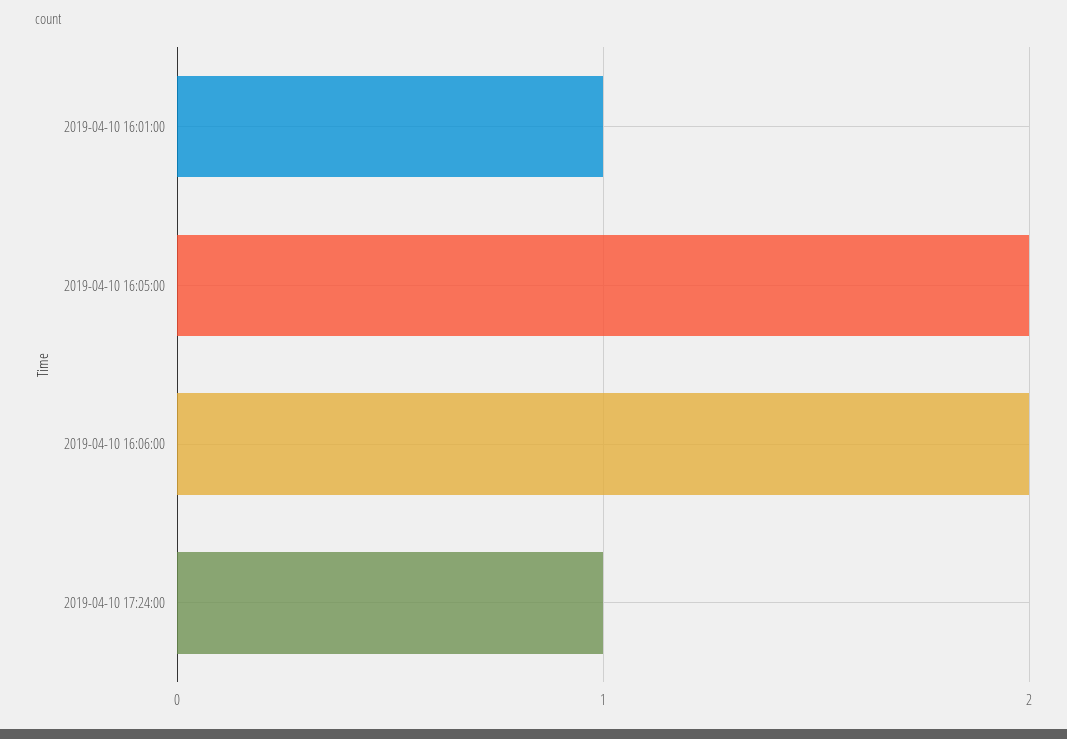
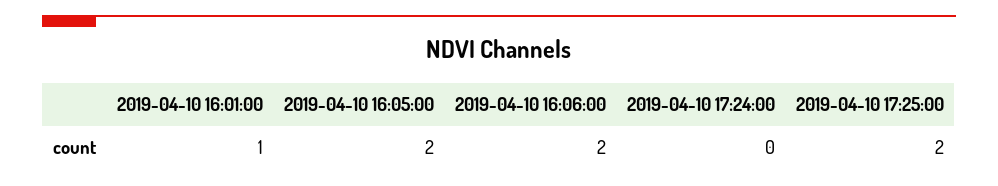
2019-04-10 17:24:00: 1 -> 0
2019-04-10 17:25:00: none -> 2

